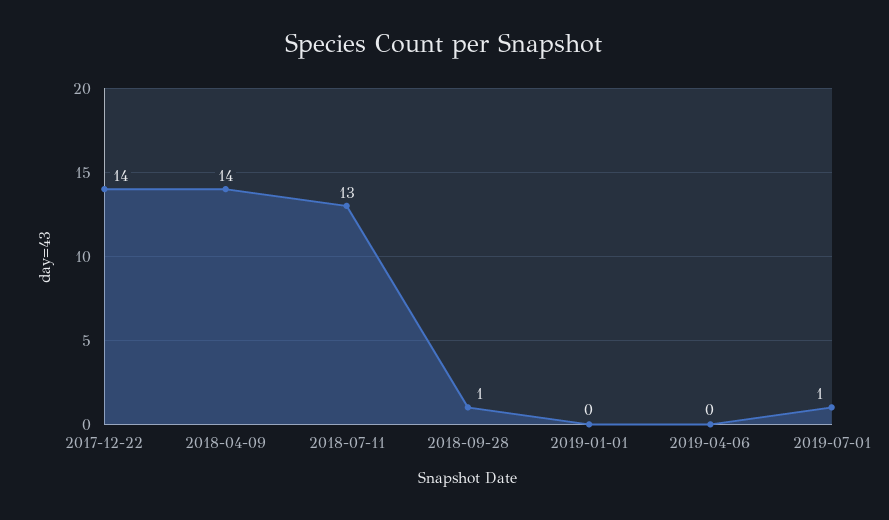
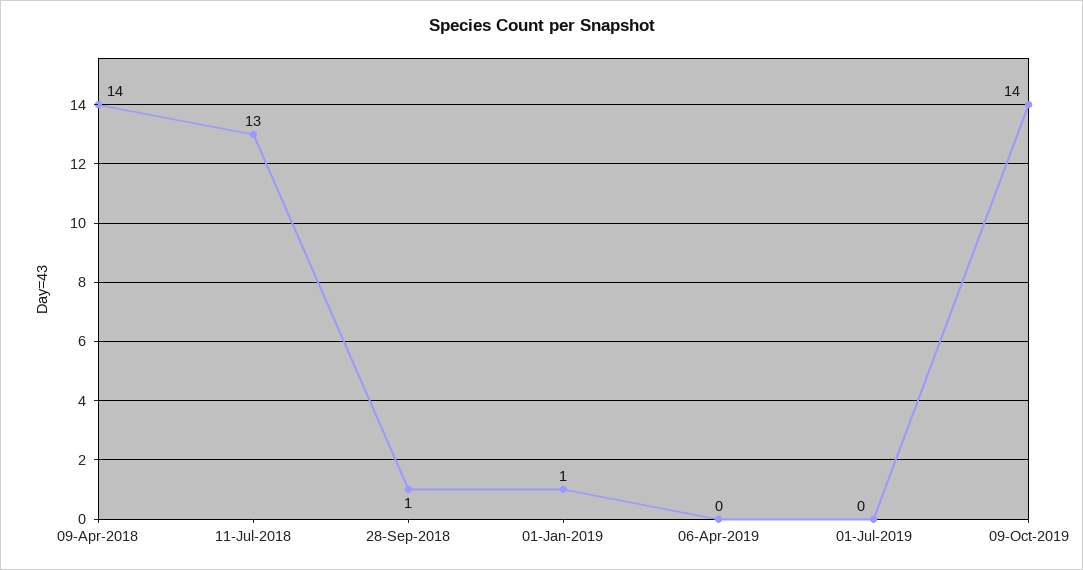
2017-12-22: 14 -> none
2019-01-01: 0 -> 1
2019-07-01: 1 -> 0
09-Oct-2019: none -> 14

